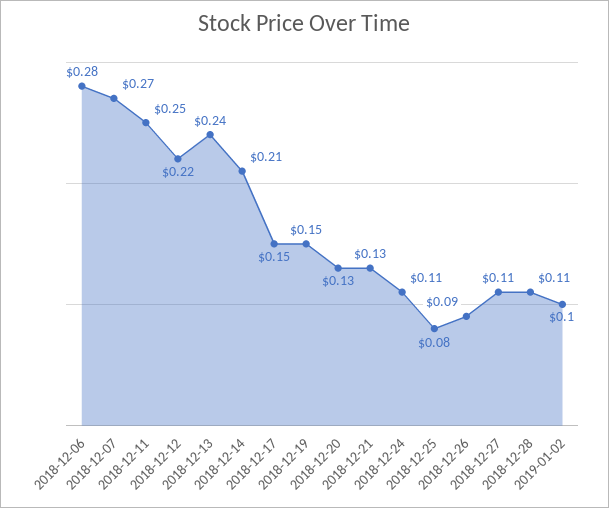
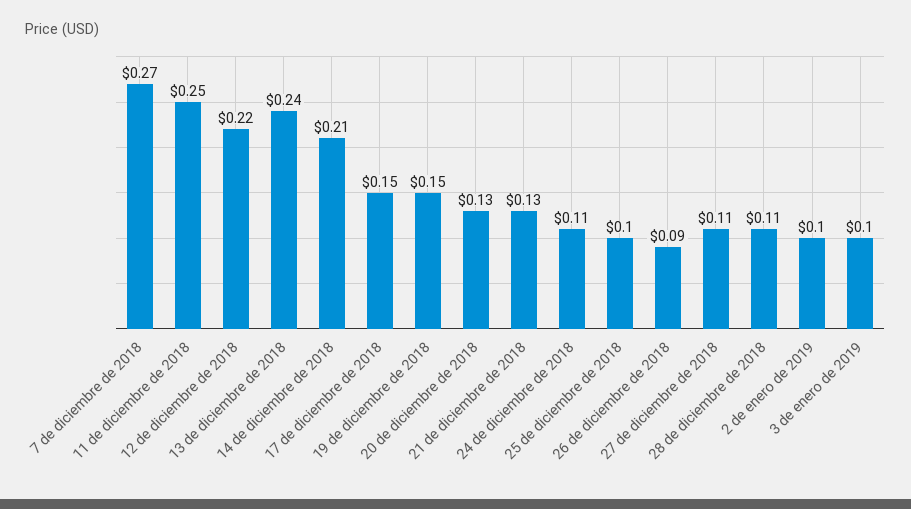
2018-12-06: 0.28 -> none
2018-12-25: 0.08 -> 0.1
3 de enero de 2019: none -> 0.1

